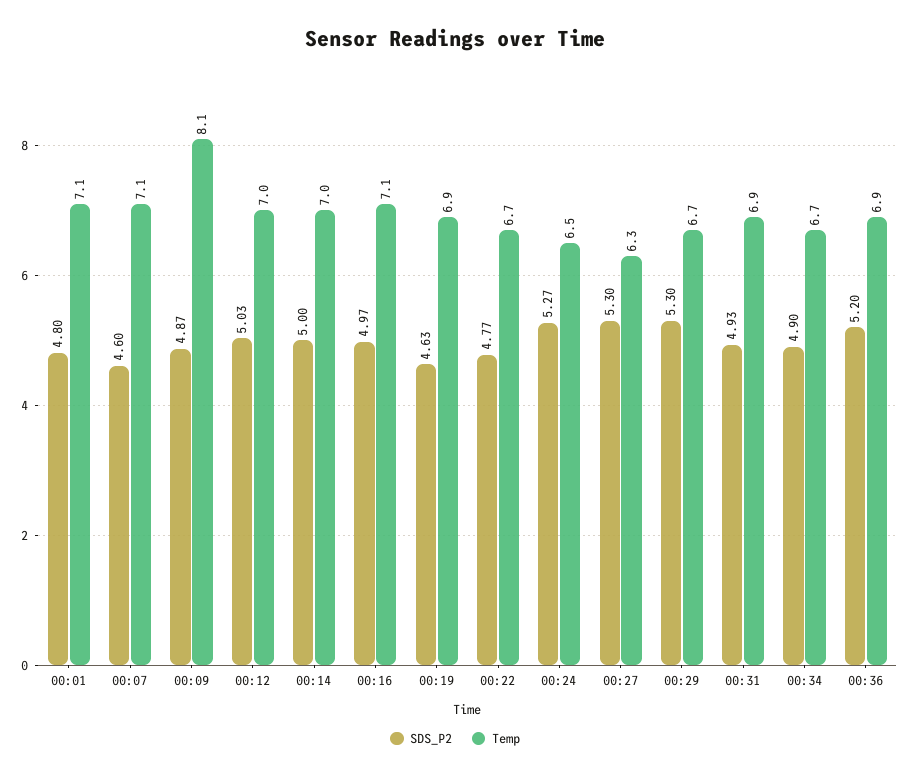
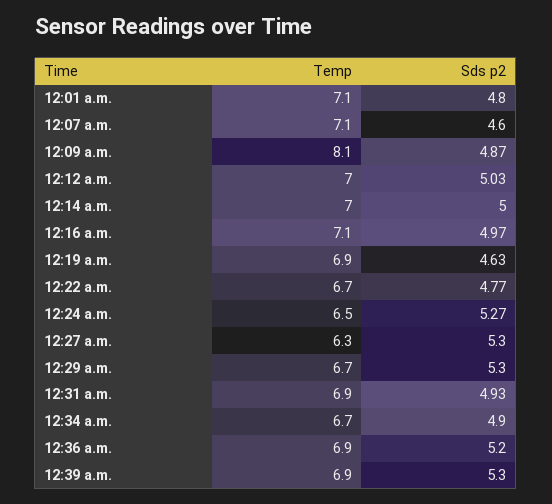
Temp, 12:39 a.m.: none -> 6.9
SDS_P2, 12:39 a.m.: none -> 5.3

